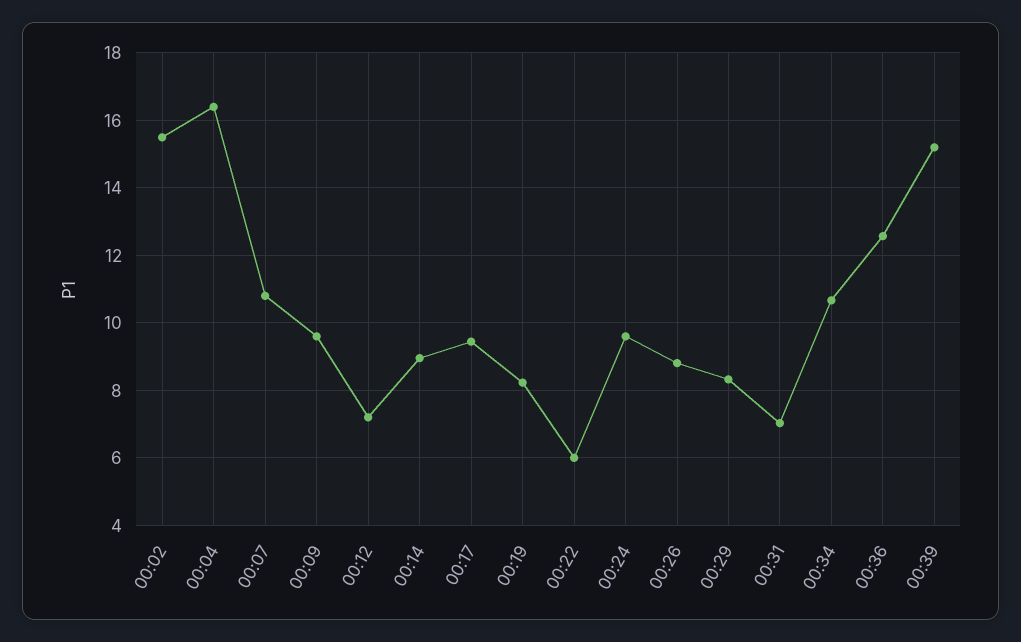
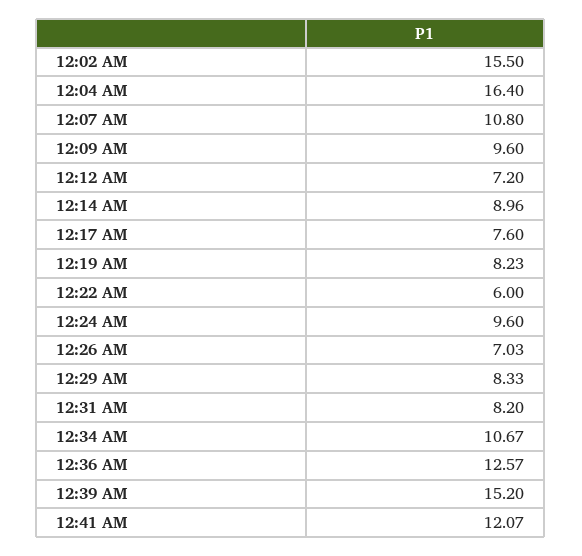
00:17: 9.4 -> 7.6
00:26: 8.8 -> 7.03
00:31: 7 -> 8.2
12:41 AM: none -> 12.07

